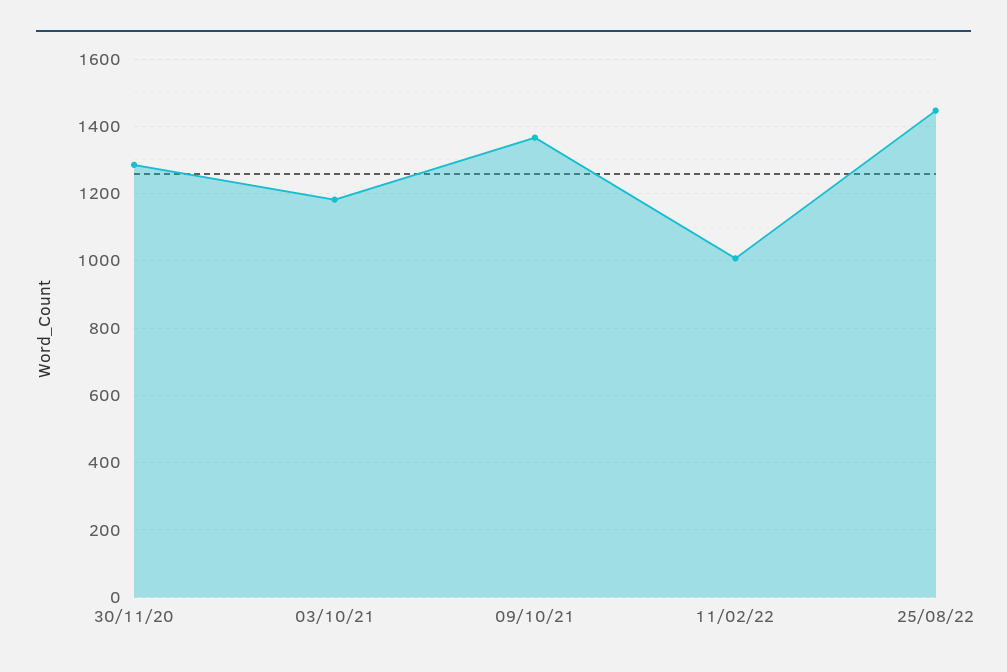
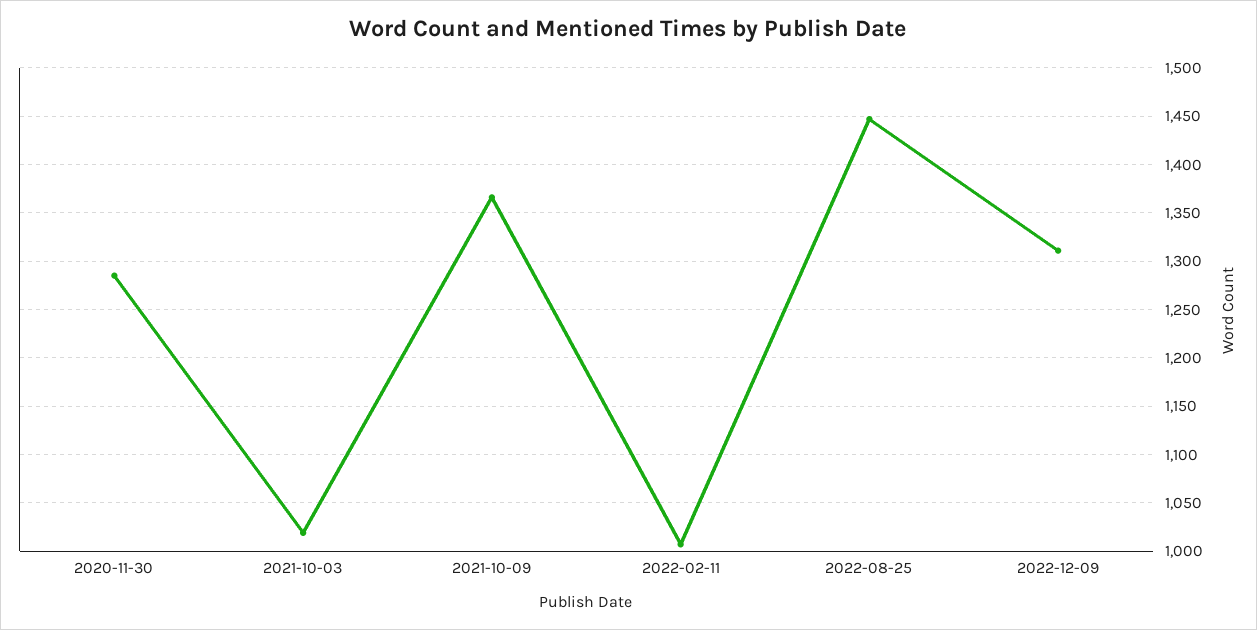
03/10/21: 1180 -> 1020
2022-12-09: none -> 1310

